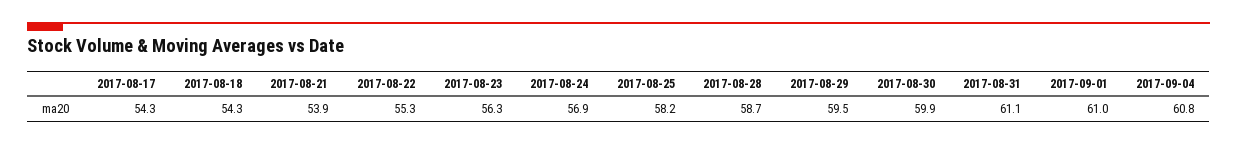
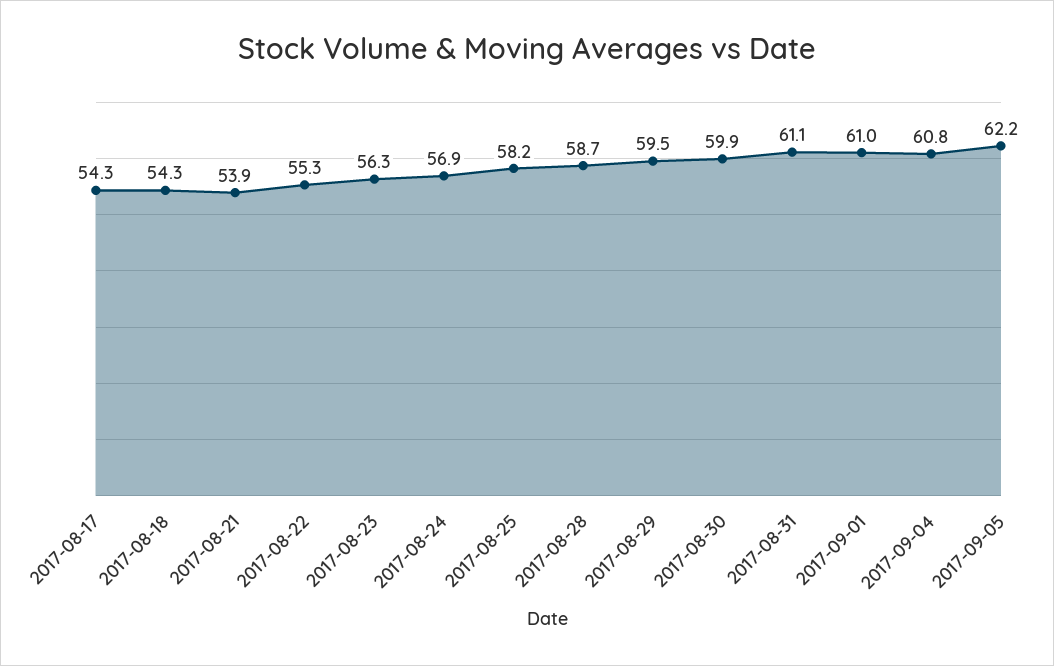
2017-09-05: none -> 62.2

